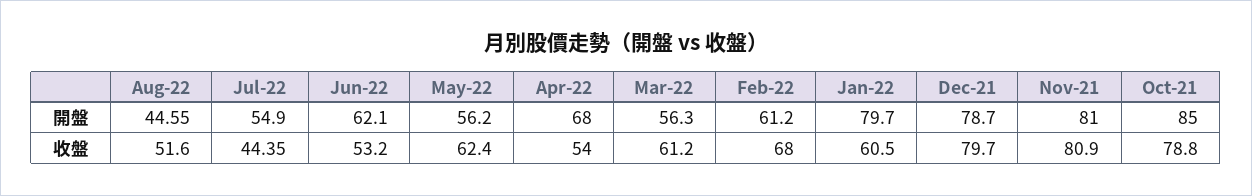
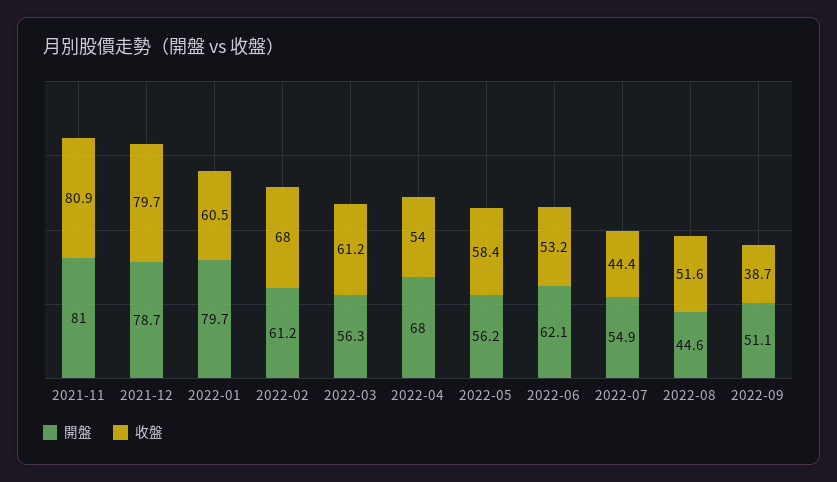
開盤, Oct-21: 85 -> none
收盤, May-22: 62.4 -> 58.4
收盤, Oct-21: 78.8 -> none
開盤, 2022-09: none -> 51.1
收盤, 2022-09: none -> 38.7

